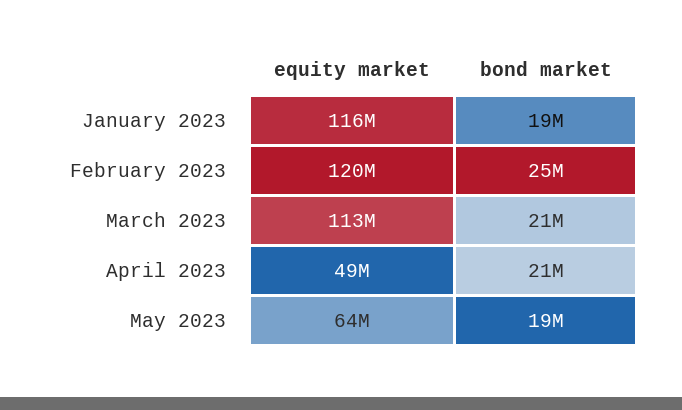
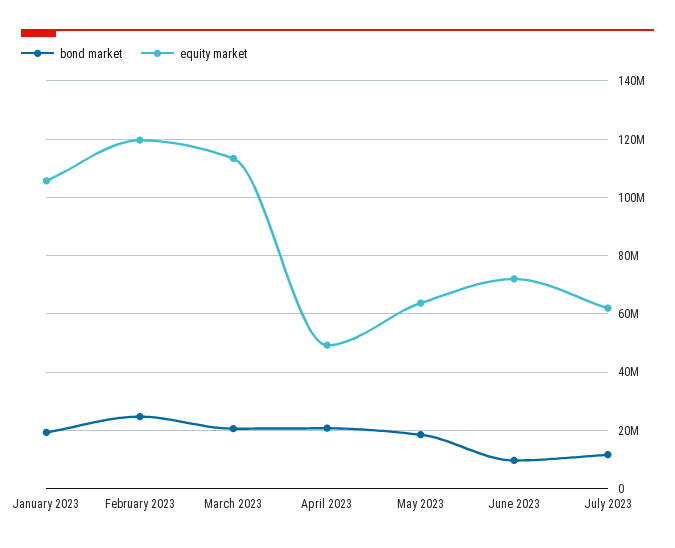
equity market, January 2023: 116000000 -> 105000000
bond market, June 2023: none -> 10000000
equity market, June 2023: none -> 72500000
bond market, July 2023: none -> 12500000
equity market, July 2023: none -> 62500000

